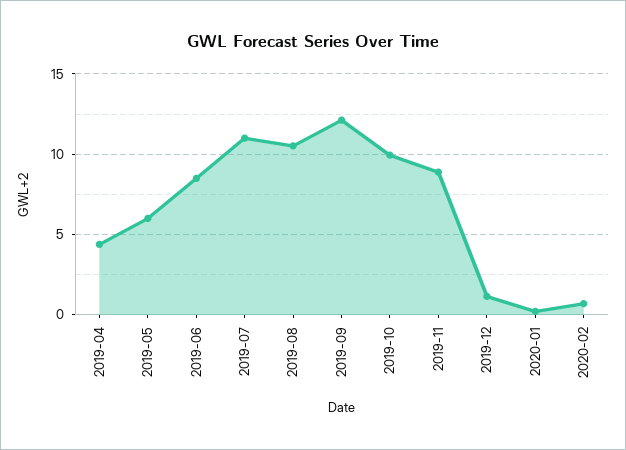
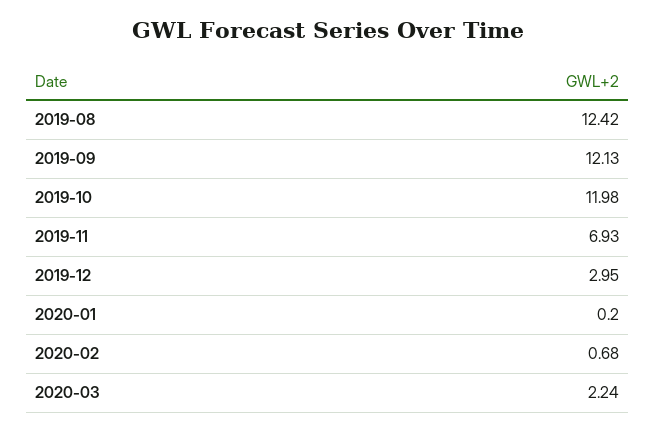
2019-04: 4.5 -> none
2019-05: 6 -> none
2019-06: 8.5 -> none
2019-07: 11 -> none
2019-08: 10.5 -> 12.42
2019-10: 10 -> 11.98
2019-11: 9 -> 6.93
2019-12: 1 -> 2.95
2020-03: none -> 2.24

